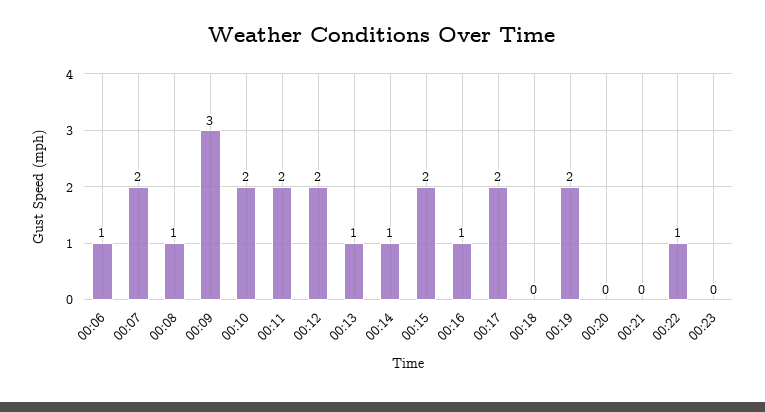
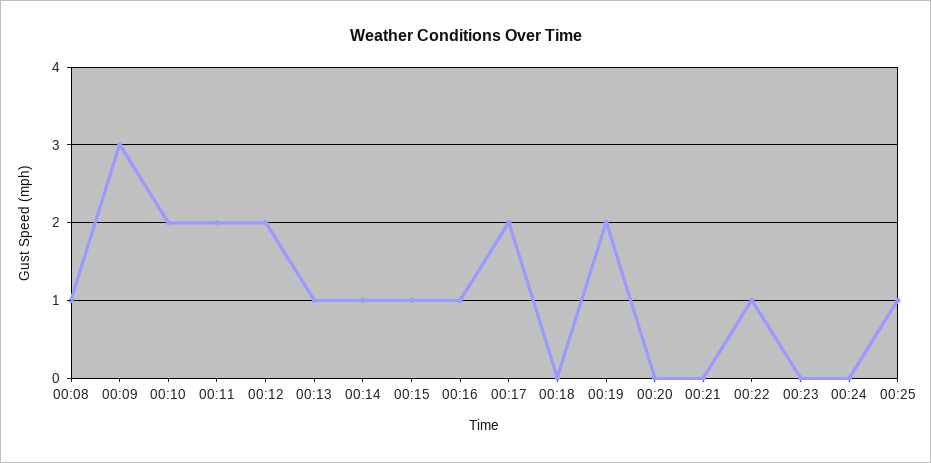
00:06: 1 -> none
00:07: 2 -> none
00:15: 2 -> 1
00:24: none -> 0
00:25: none -> 1

